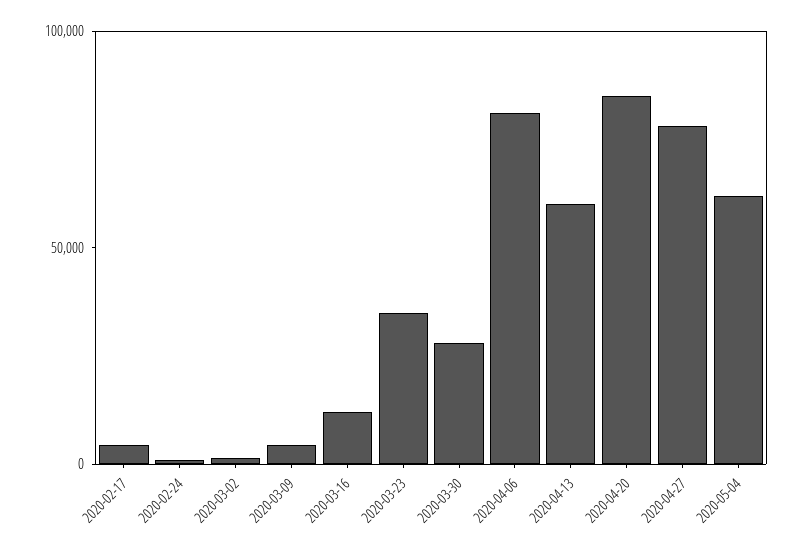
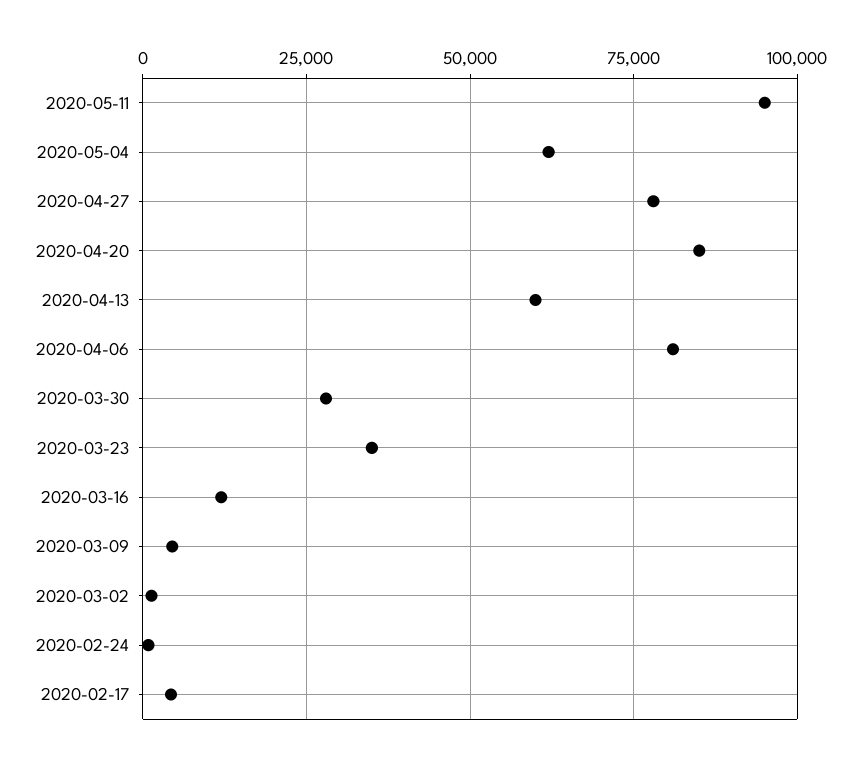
2020-05-11: none -> 95000

